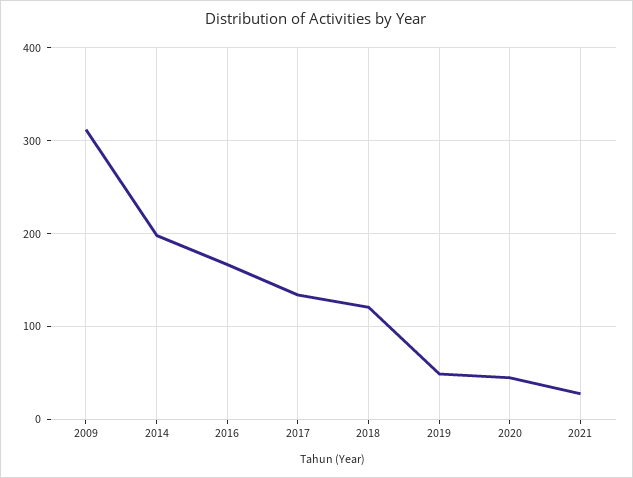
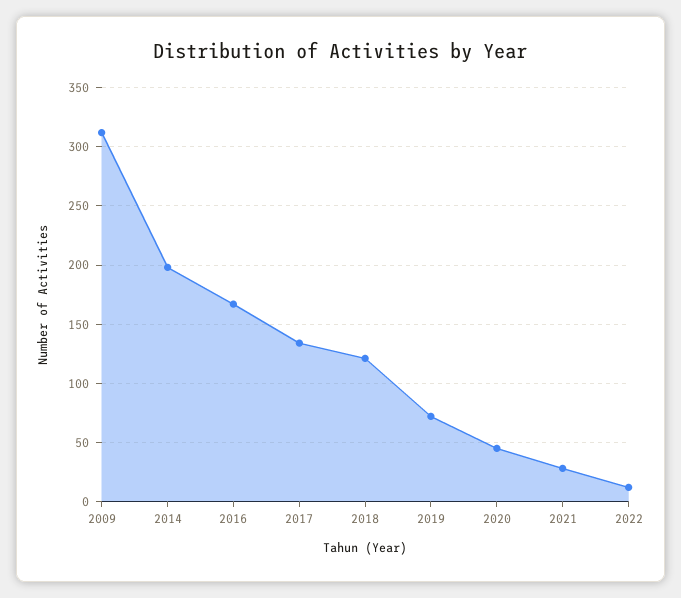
2019: 50 -> 70
2022: none -> 10

